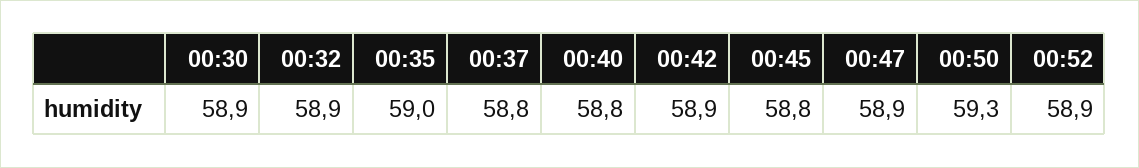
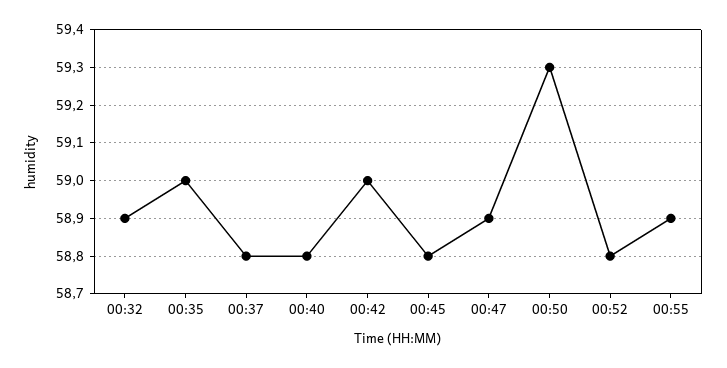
00:30: 58.9 -> none
00:42: 58.9 -> 59
00:52: 58.9 -> 58.8
00:55: none -> 58.9

